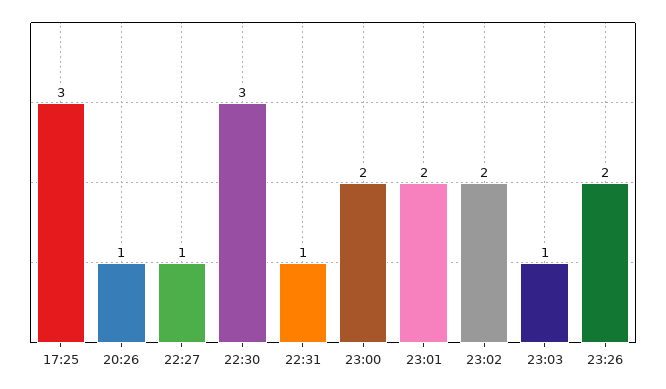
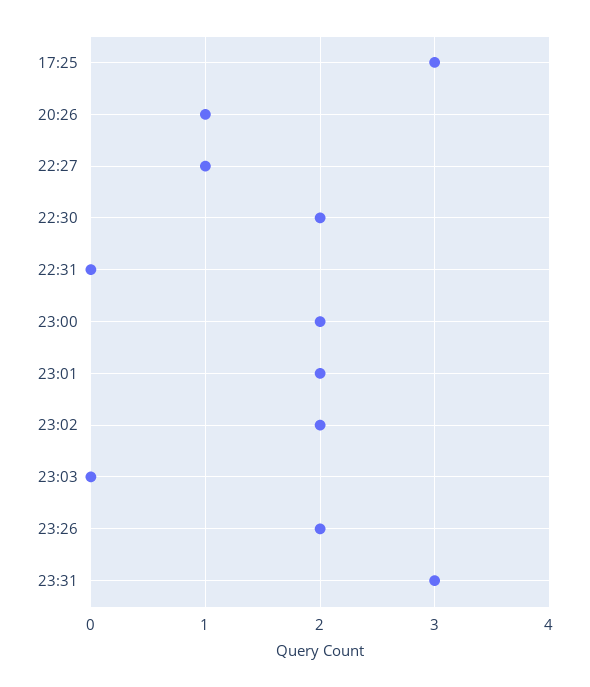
22:30: 3 -> 2
22:31: 1 -> 0
23:03: 1 -> 0
23:31: none -> 3

